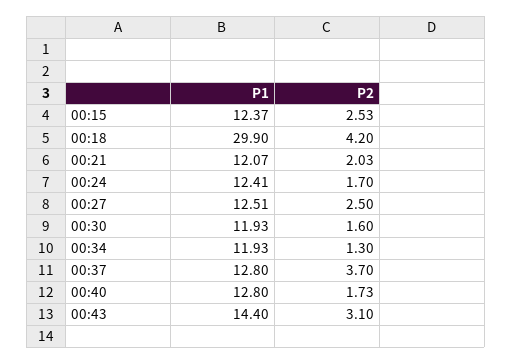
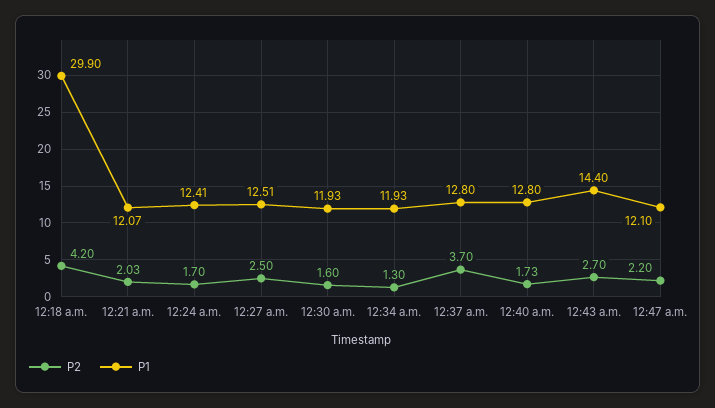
P1, 00:15: 12.37 -> none
P2, 00:15: 2.53 -> none
P2, 00:43: 3.1 -> 2.7
P2, 12:47 a.m.: none -> 2.2
P1, 12:47 a.m.: none -> 12.1

